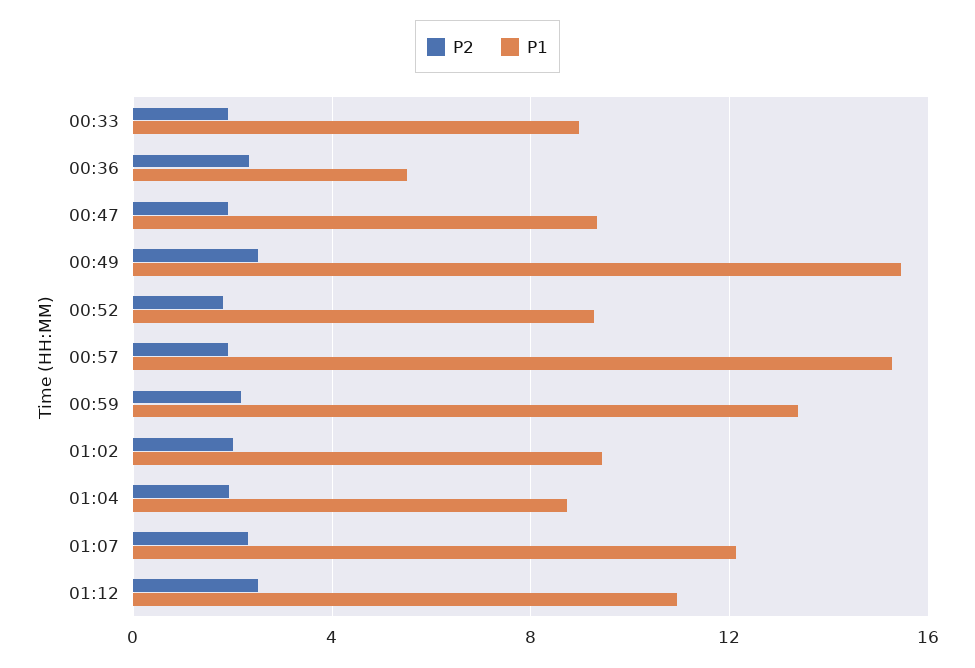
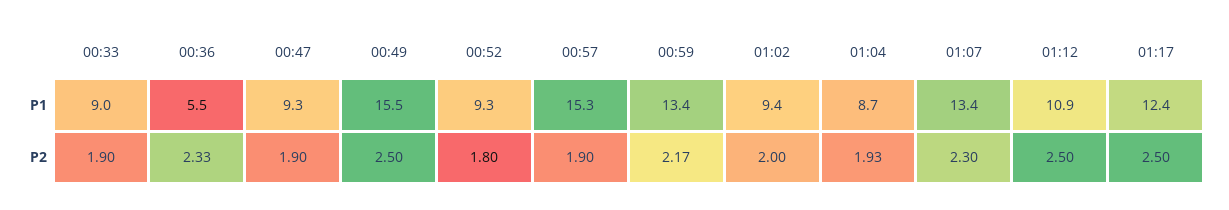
P1, 01:07: 12 -> 13.4
P1, 01:17: none -> 12.4
P2, 01:17: none -> 2.5

